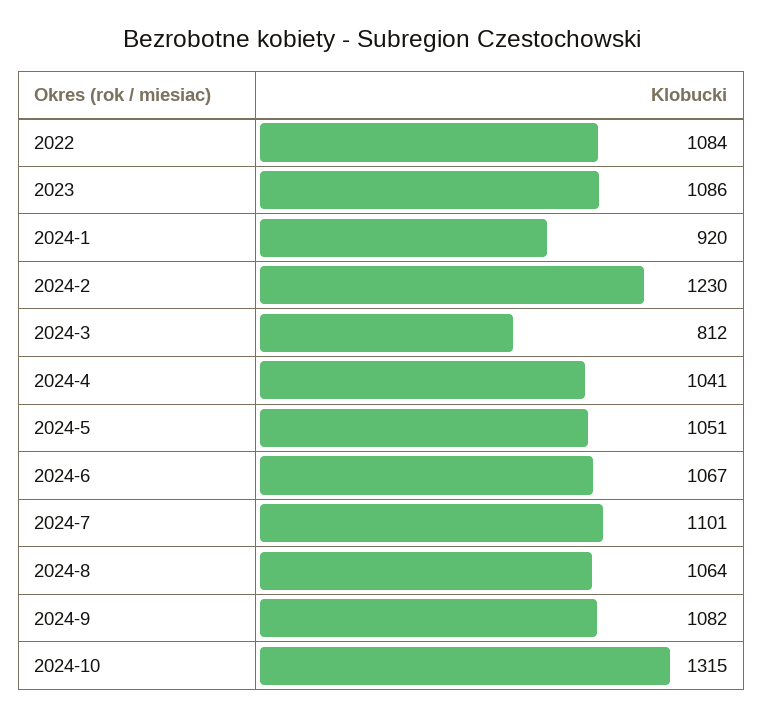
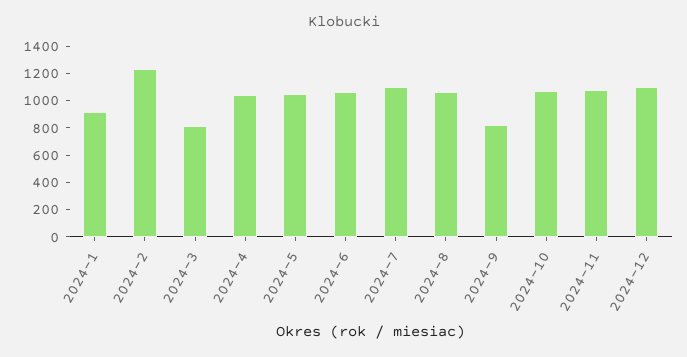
2022: 1084 -> none
2023: 1086 -> none
2024-9: 1082 -> 800
2024-10: 1315 -> 1100
2024-11: none -> 1100
2024-12: none -> 1100

